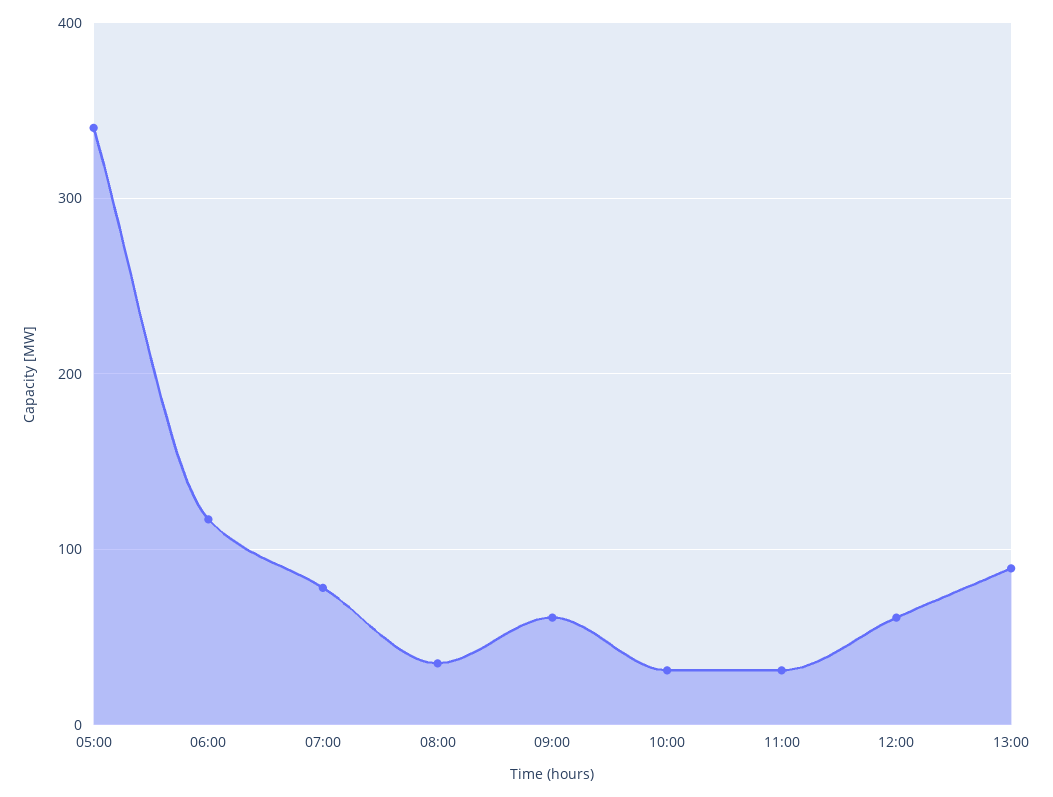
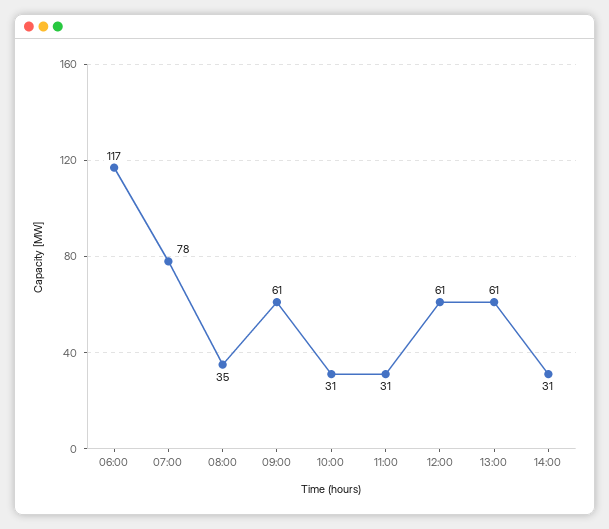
05:00: 340 -> none
13:00: 90 -> 61
14:00: none -> 31

